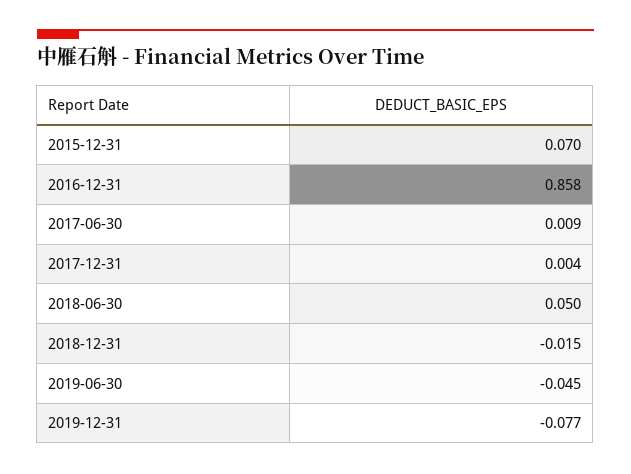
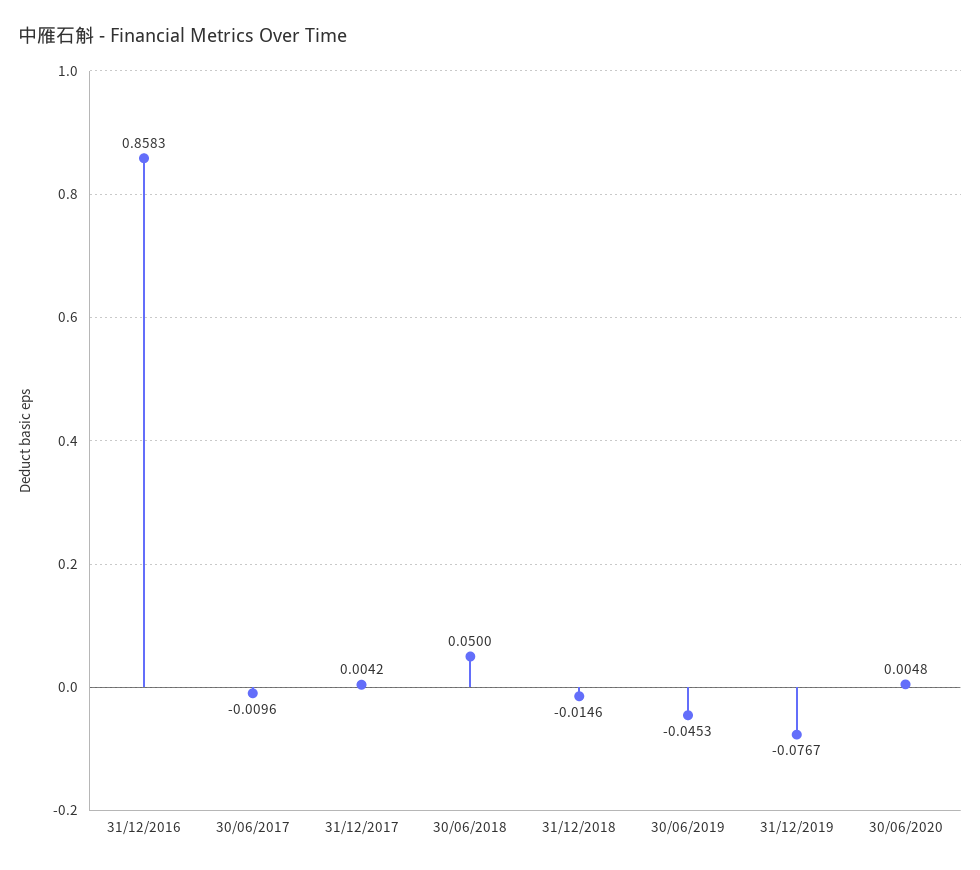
2015-12-31: 0.07 -> none
2017-06-30: 0.009 -> -0.0096
30/06/2020: none -> 0.0048

